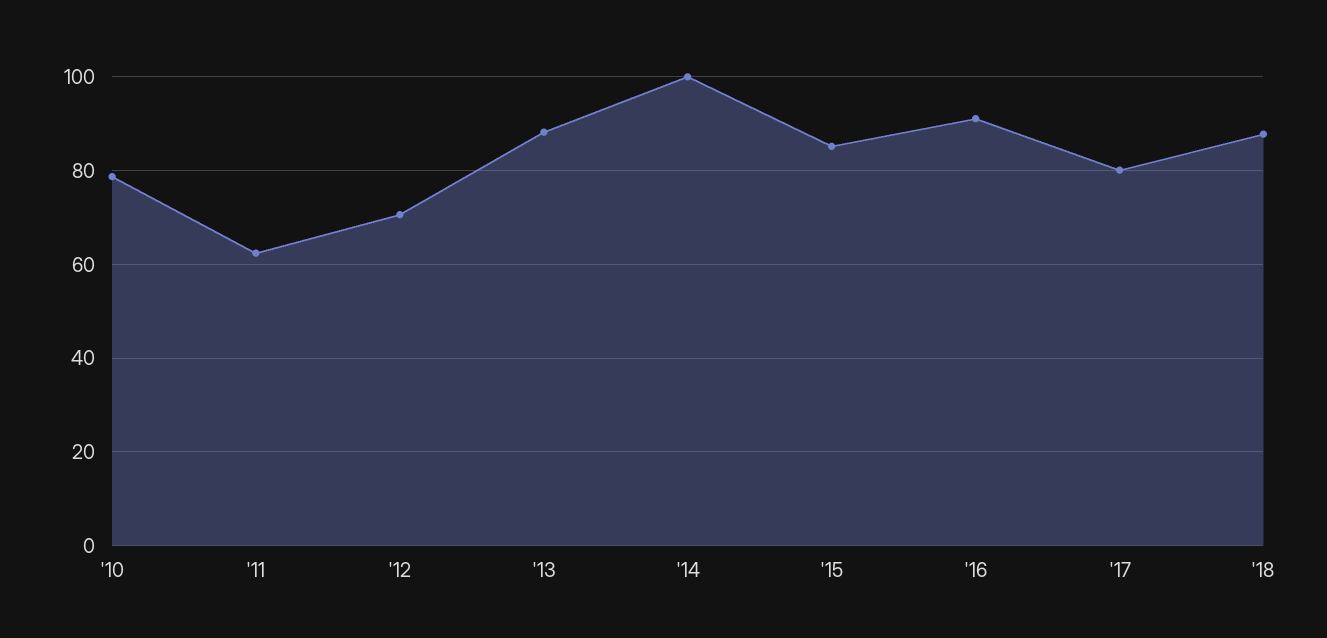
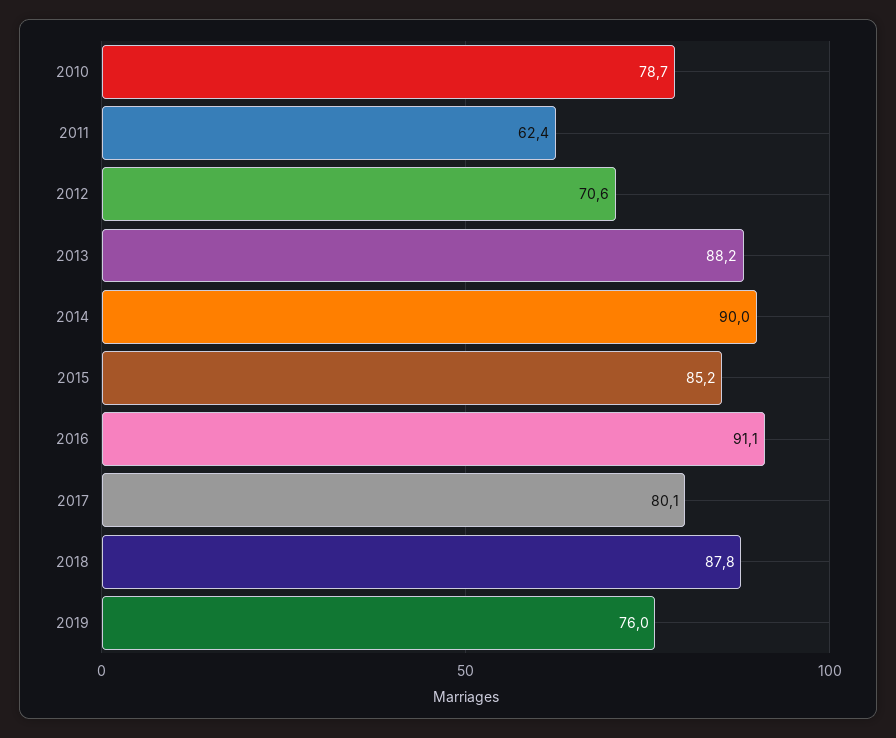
'14: 100 -> 90
2019: none -> 76

